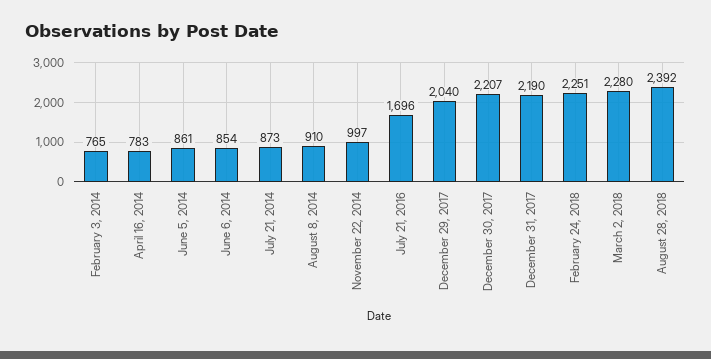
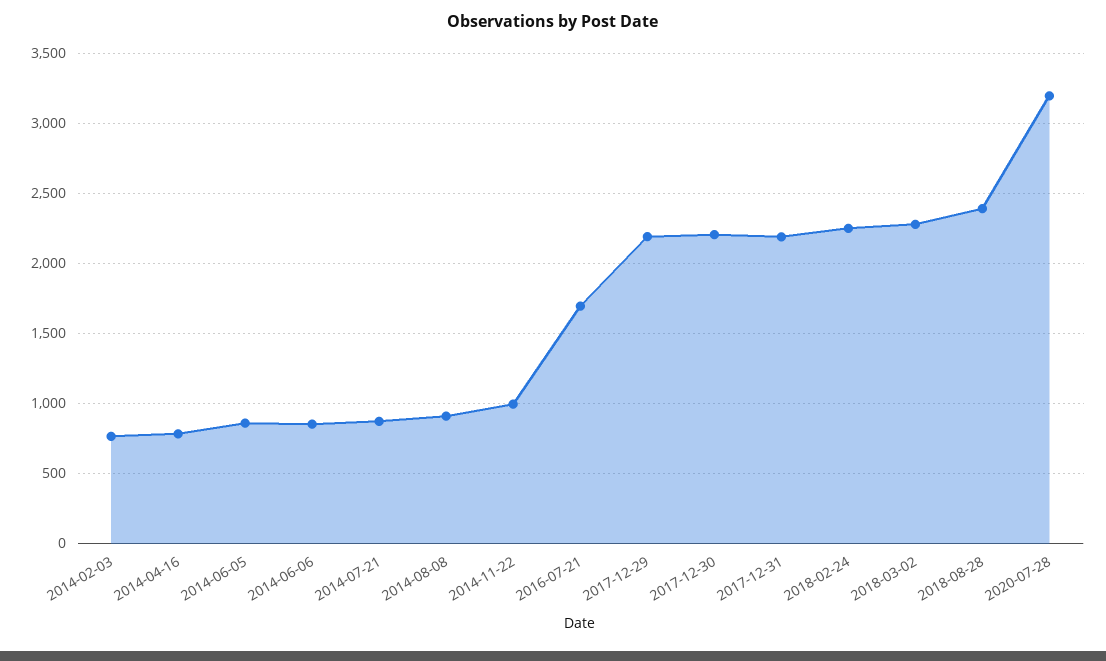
December 29, 2017: 2040 -> 2200
2020-07-28: none -> 3200

